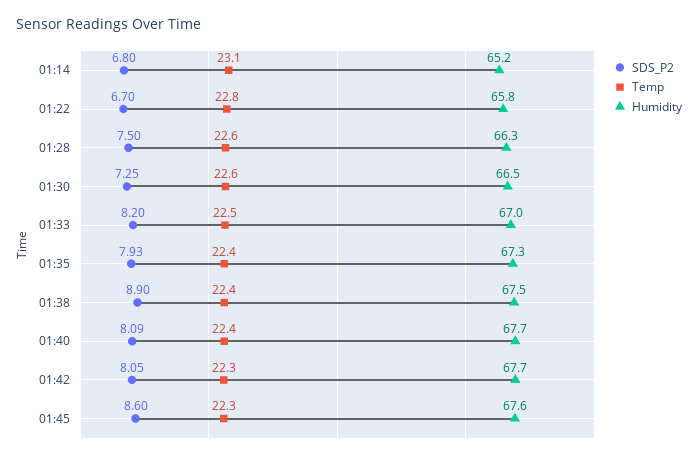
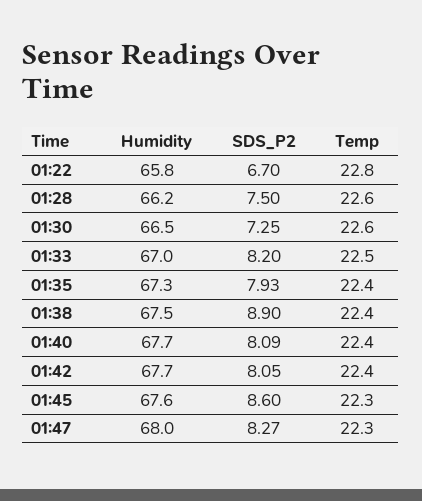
SDS_P2, 01:14: 6.8 -> none
Temp, 01:14: 23.1 -> none
Humidity, 01:14: 65.2 -> none
Humidity, 01:28: 66.3 -> 66.2
Temp, 01:42: 22.3 -> 22.4
Humidity, 01:47: none -> 68
SDS_P2, 01:47: none -> 8.27
Temp, 01:47: none -> 22.3

